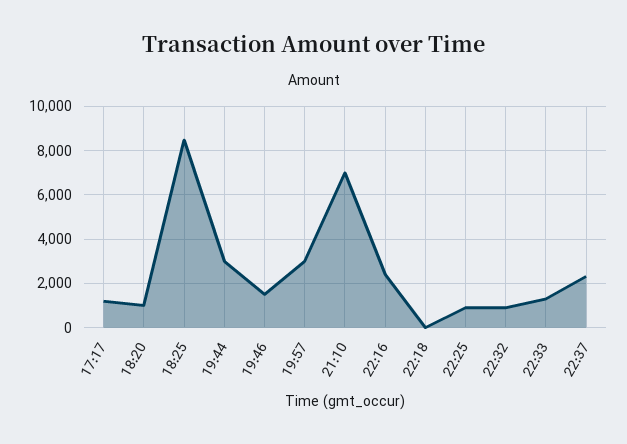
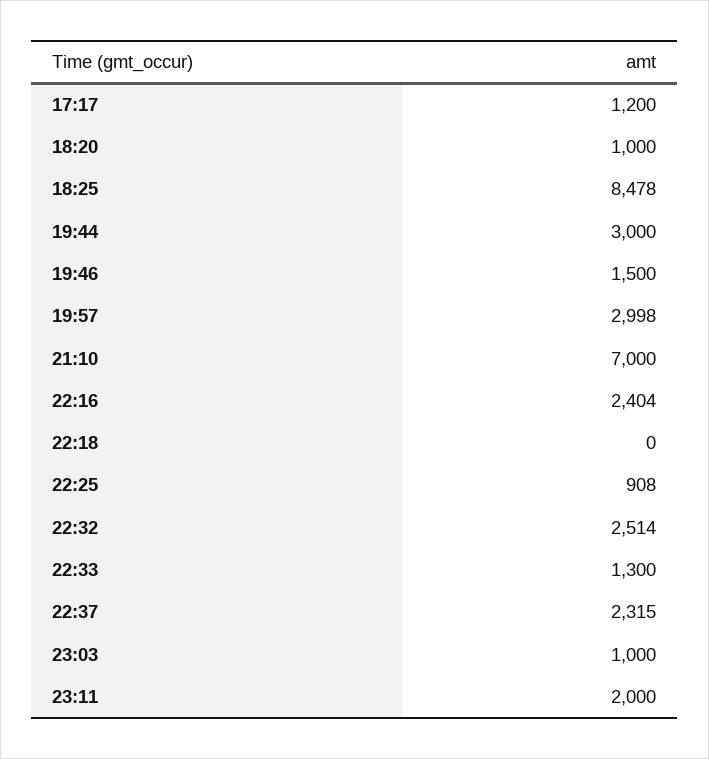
22:32: 1000 -> 2514
23:03: none -> 1000
23:11: none -> 2000

